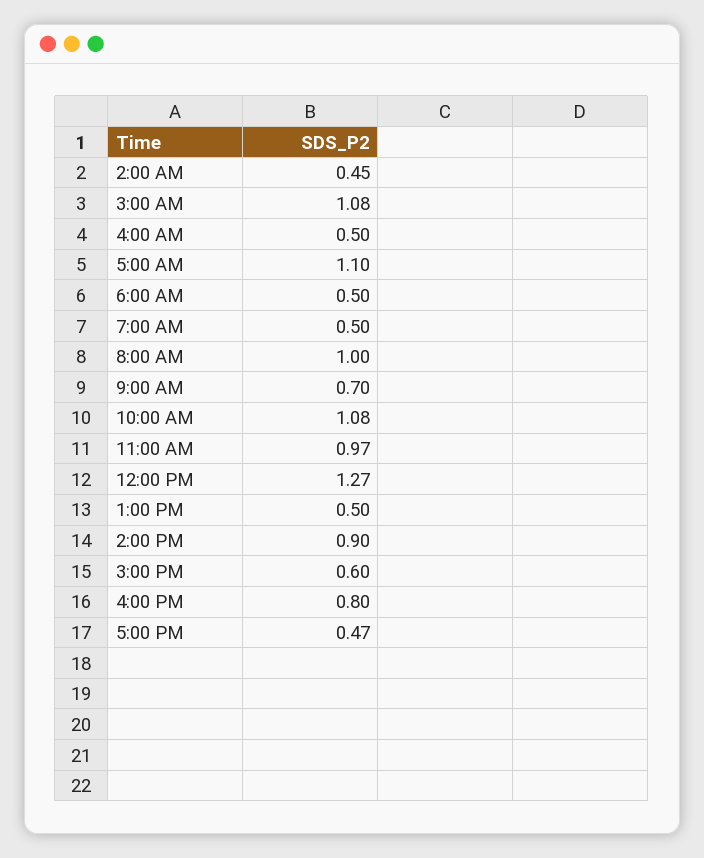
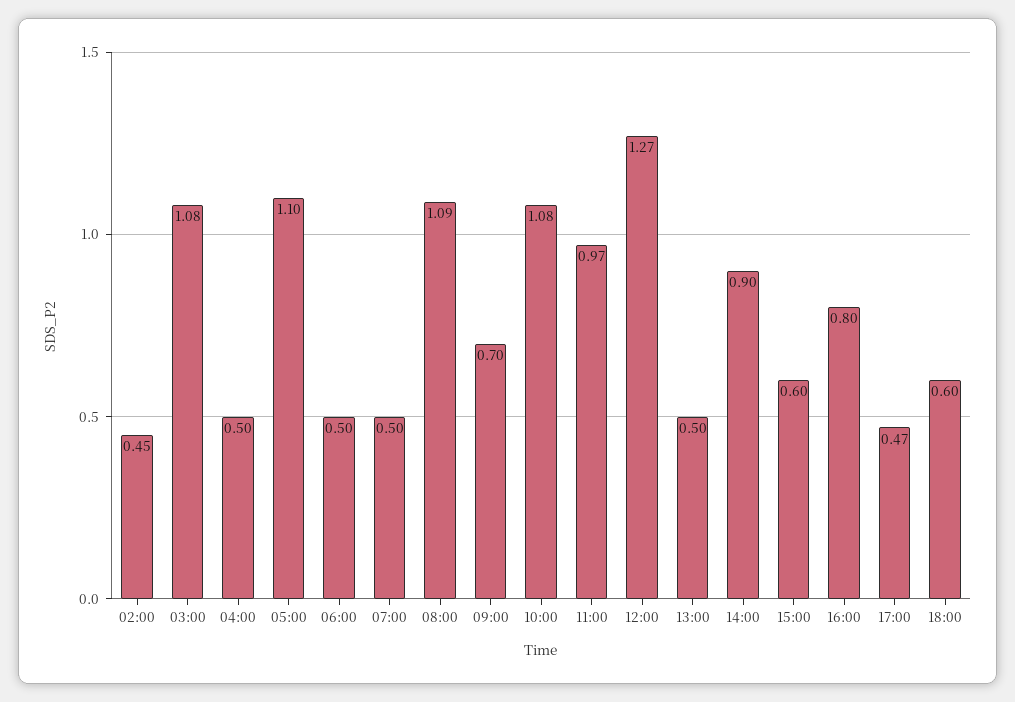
8:00 AM: 1 -> 1.09
18:00: none -> 0.6

